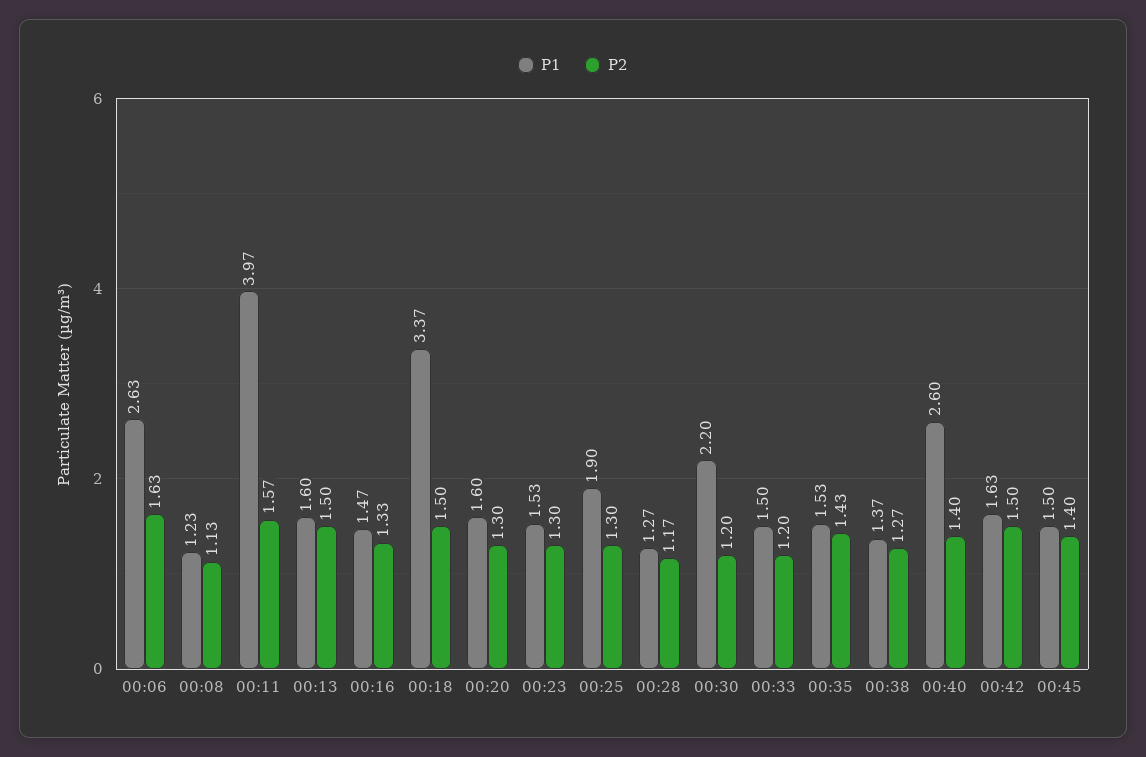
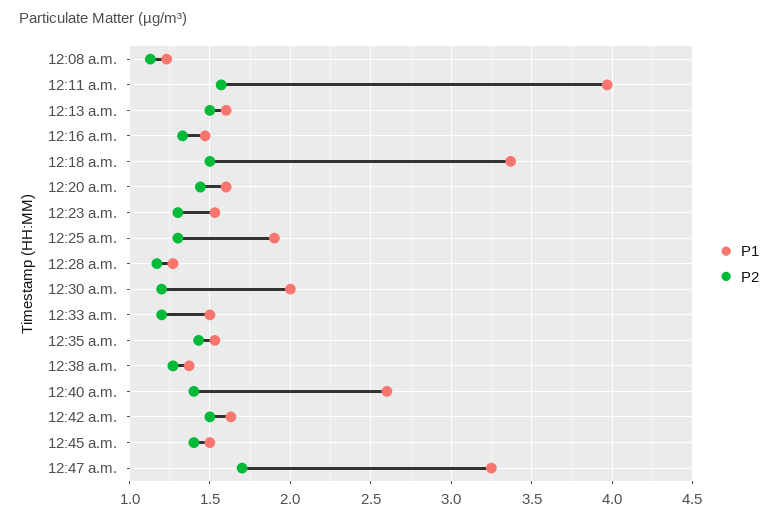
P1, 00:06: 2.63 -> none
P2, 00:06: 1.63 -> none
P2, 00:20: 1.3 -> 1.45
P1, 00:30: 2.2 -> 2
P1, 12:47 a.m.: none -> 3.25
P2, 12:47 a.m.: none -> 1.7

